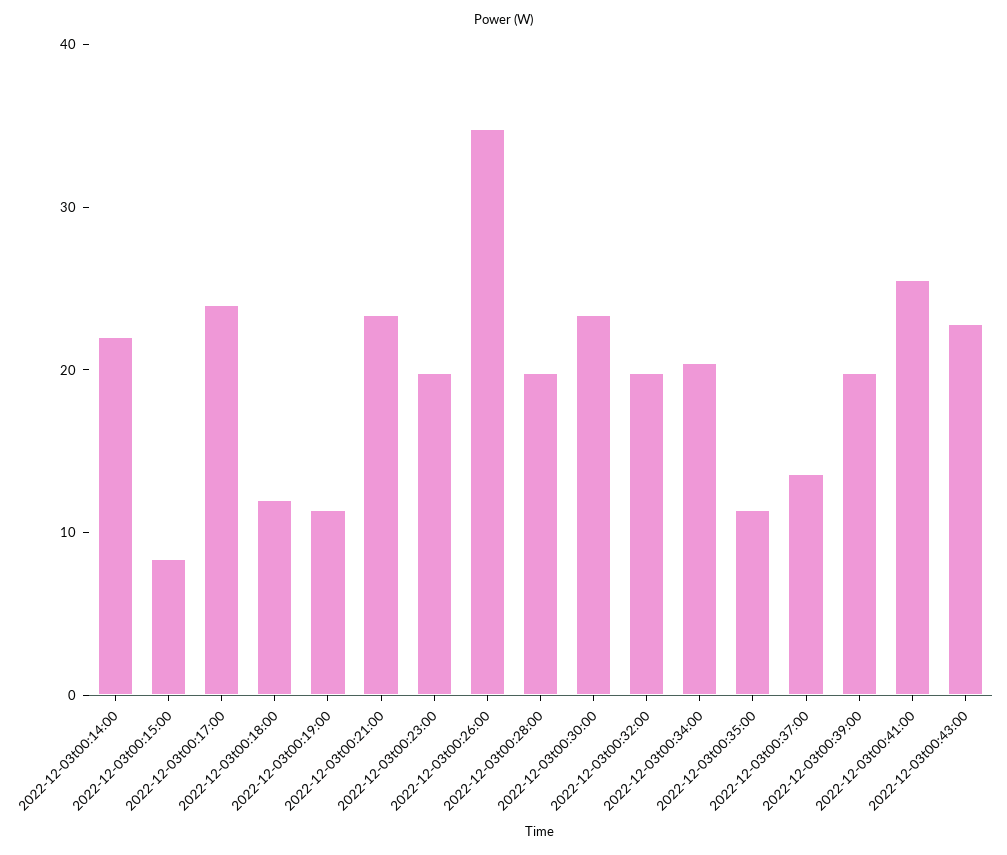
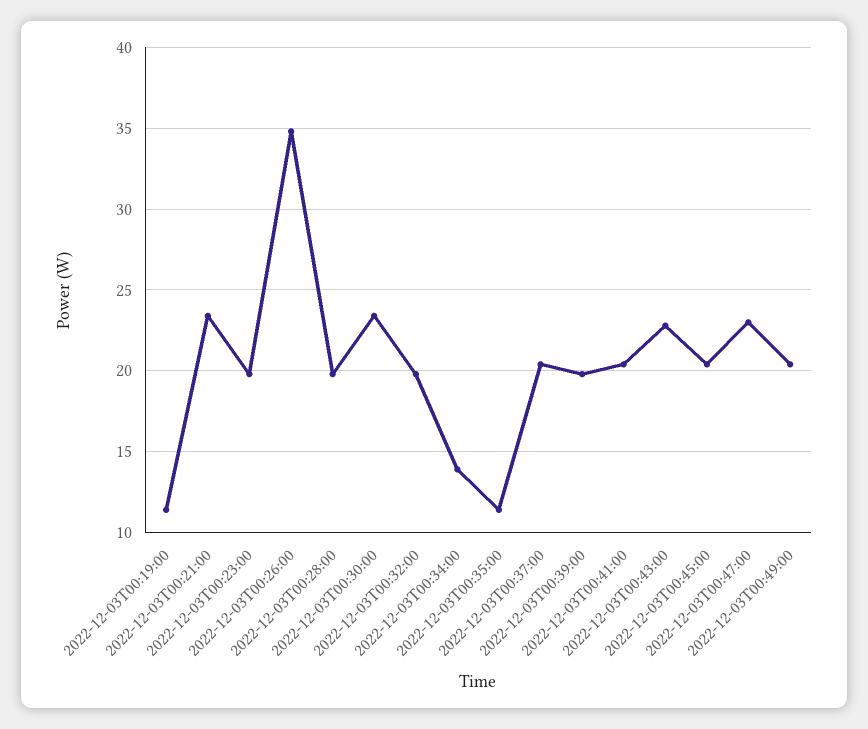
2022-12-03t00:14:00: 22 -> none
2022-12-03t00:15:00: 8 -> none
2022-12-03t00:17:00: 24 -> none
2022-12-03t00:18:00: 12 -> none
2022-12-03t00:34:00: 20 -> 14
2022-12-03t00:37:00: 14 -> 20.5
2022-12-03t00:41:00: 26 -> 20.5
2022-12-03T00:45:00: none -> 20.5
2022-12-03T00:47:00: none -> 23
2022-12-03T00:49:00: none -> 20.5

